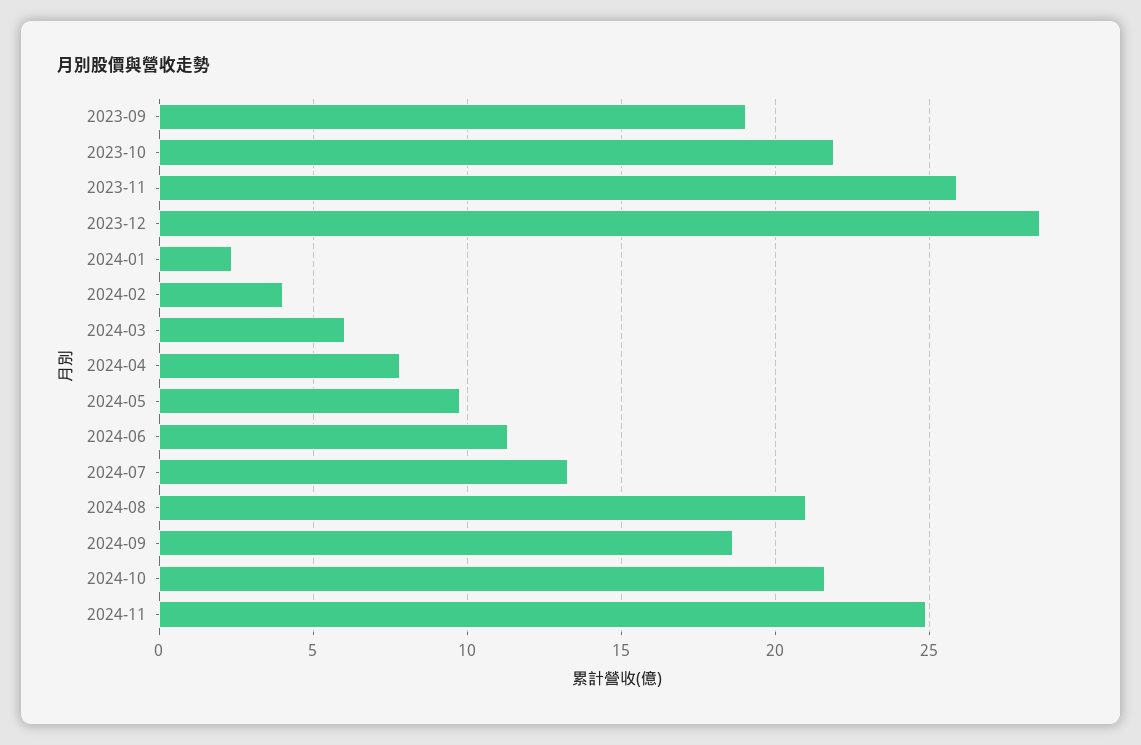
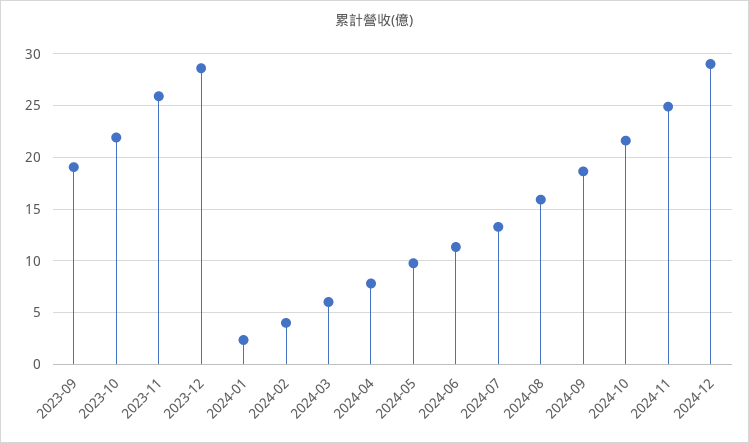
2024-08: 21 -> 16
2024-12: none -> 29

